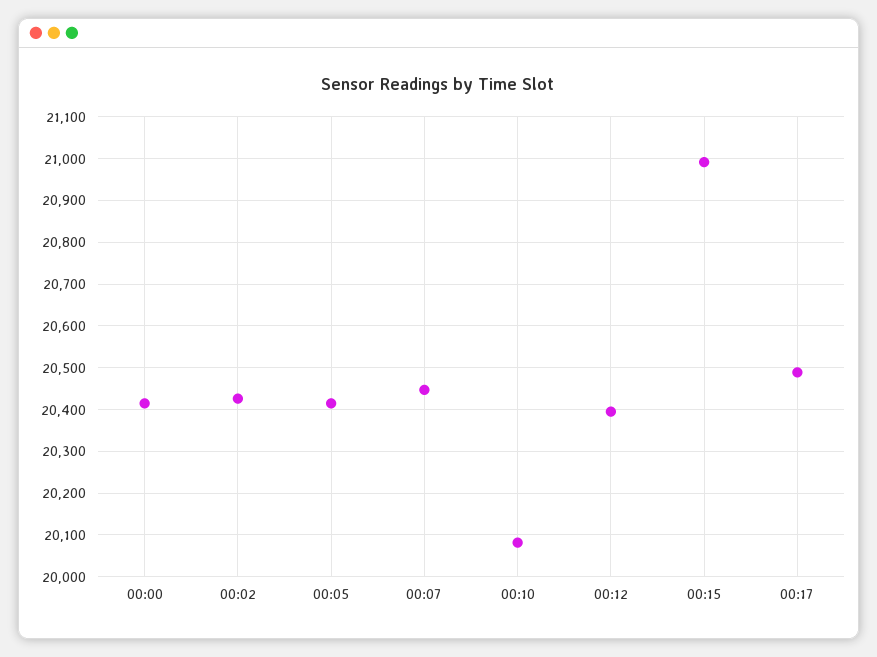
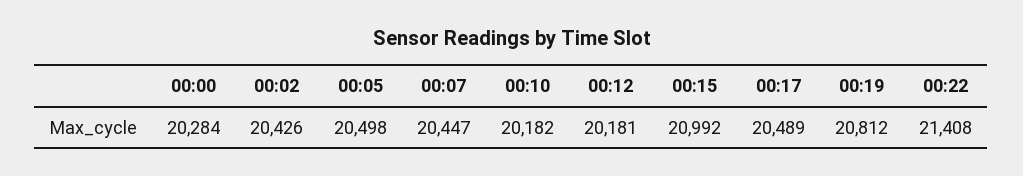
00:00: 20420 -> 20284
00:05: 20420 -> 20498
00:10: 20080 -> 20182
00:12: 20400 -> 20181
00:19: none -> 20812
00:22: none -> 21408

